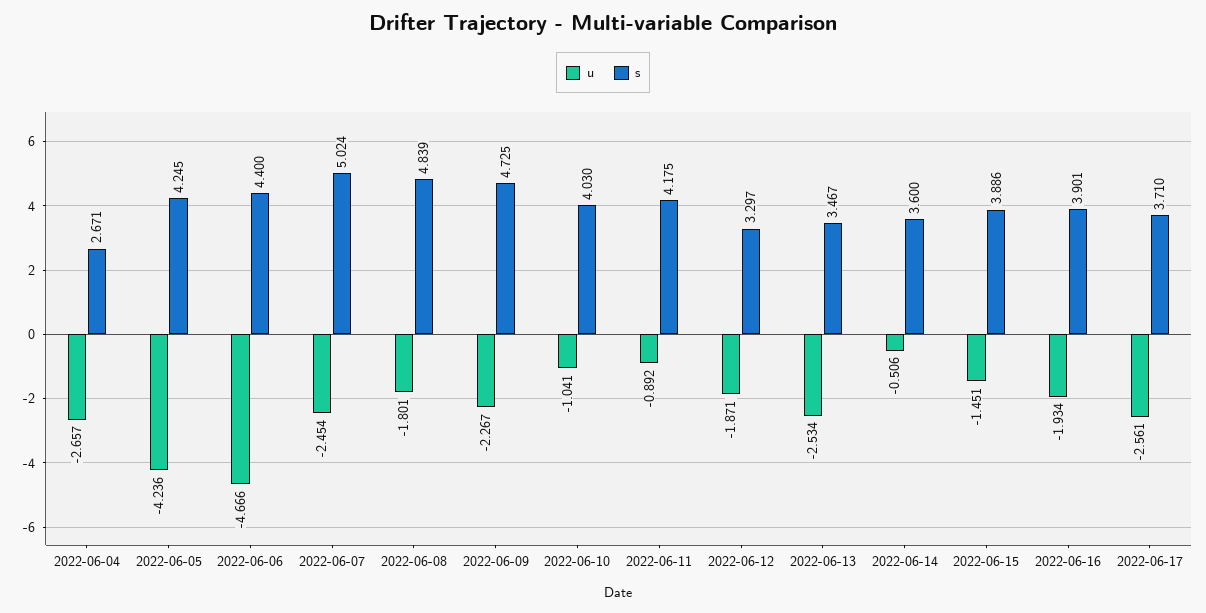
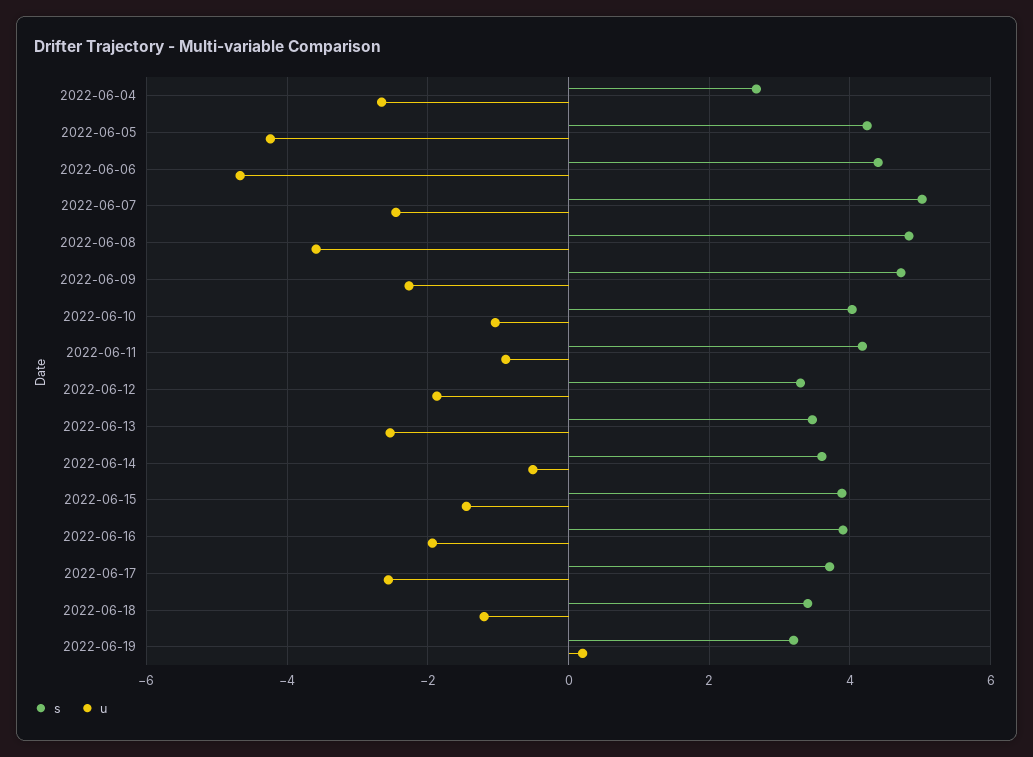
u, 2022-06-08: -1.801 -> -3.6
s, 2022-06-18: none -> 3.4
u, 2022-06-18: none -> -1.2
s, 2022-06-19: none -> 3.2
u, 2022-06-19: none -> 0.2

